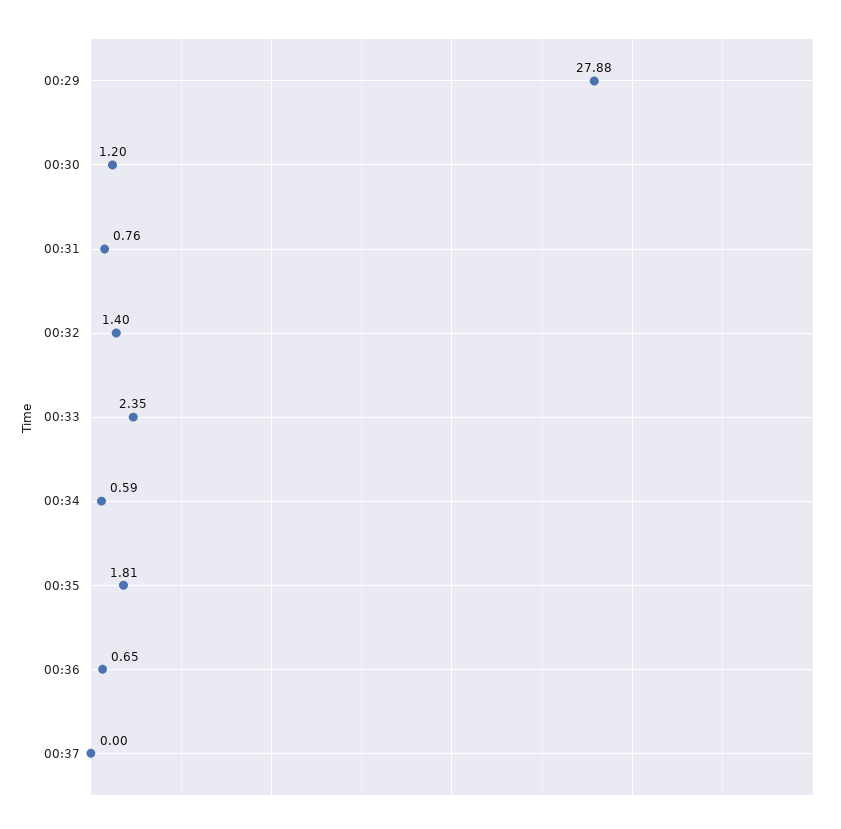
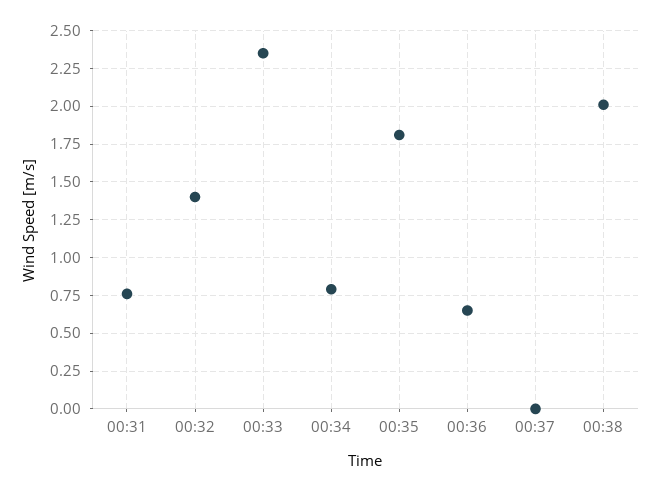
00:29: 27.88 -> none
00:30: 1.2 -> none
00:34: 0.59 -> 0.8
00:38: none -> 2

